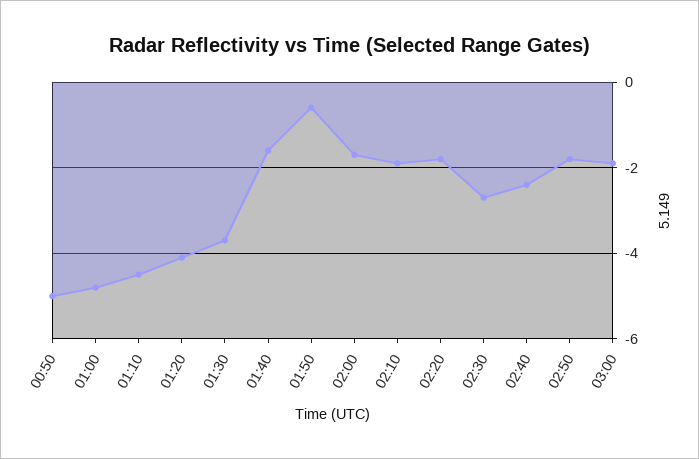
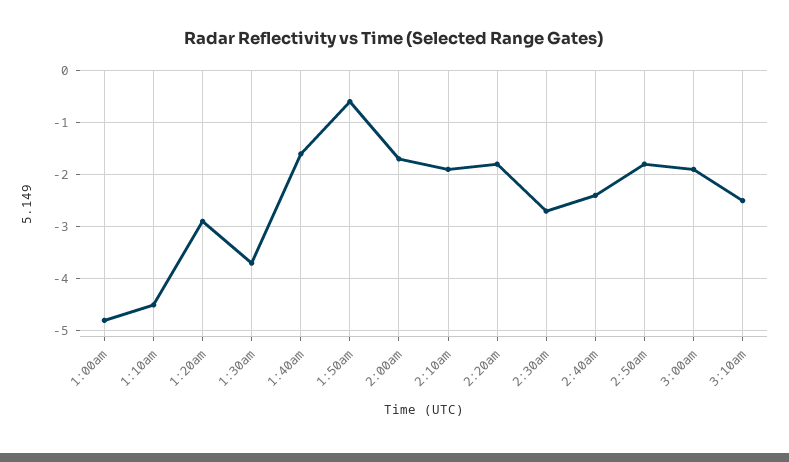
00:50: -5 -> none
01:20: -4 -> -3
3:10am: none -> -2.5

